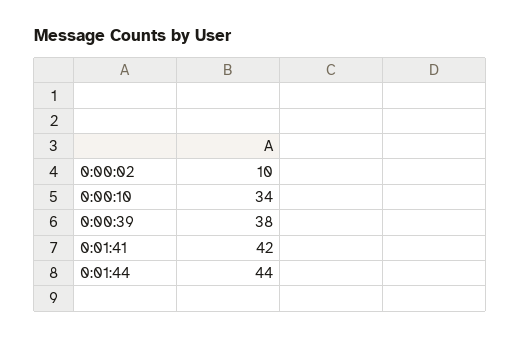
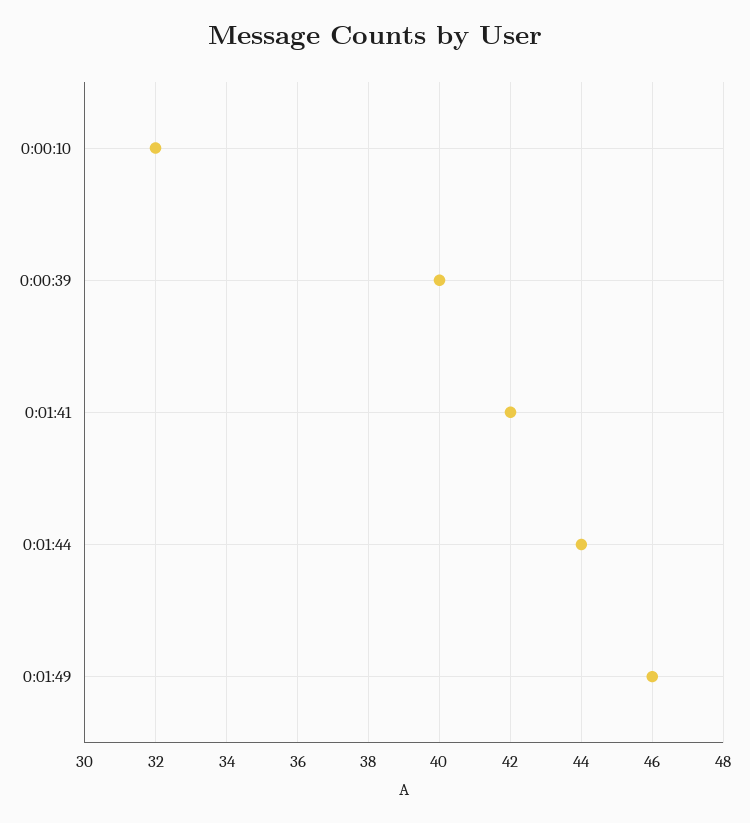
0:00:02: 10 -> none
0:00:10: 34 -> 32
0:00:39: 38 -> 40
0:01:49: none -> 46

